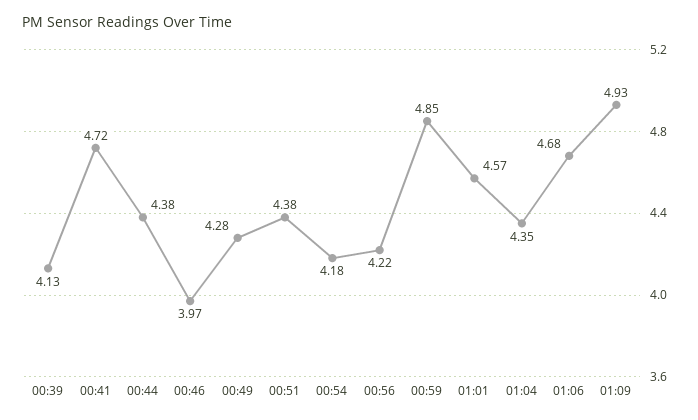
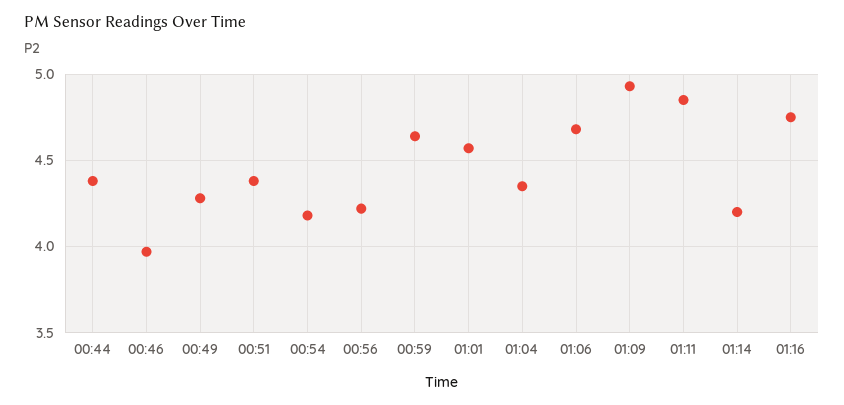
00:39: 4.13 -> none
00:41: 4.72 -> none
00:59: 4.85 -> 4.65
01:11: none -> 4.85
01:14: none -> 4.2
01:16: none -> 4.75

